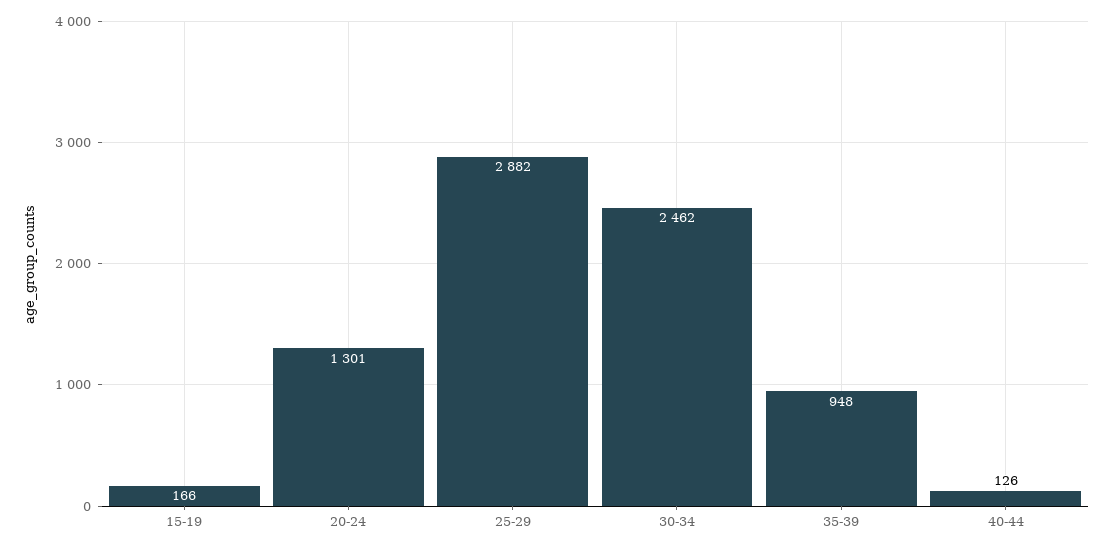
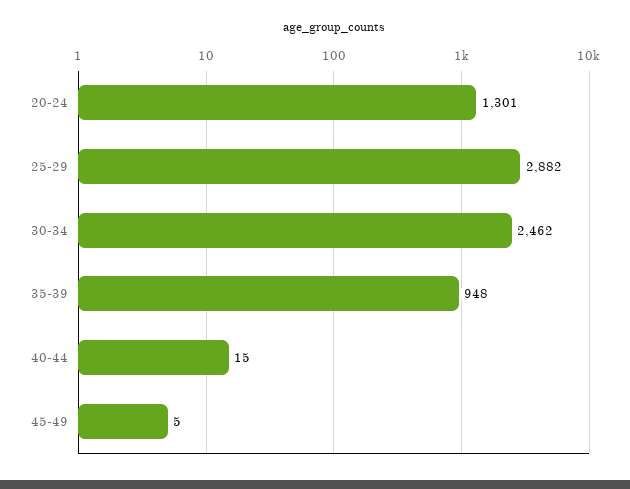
15-19: 166 -> none
40-44: 126 -> 15
45-49: none -> 5

